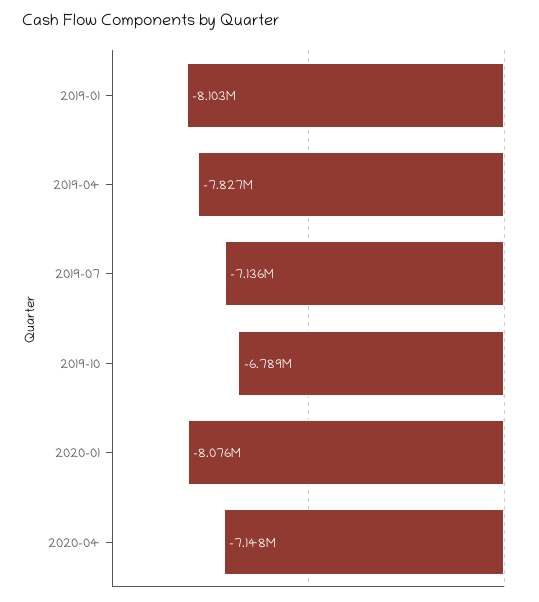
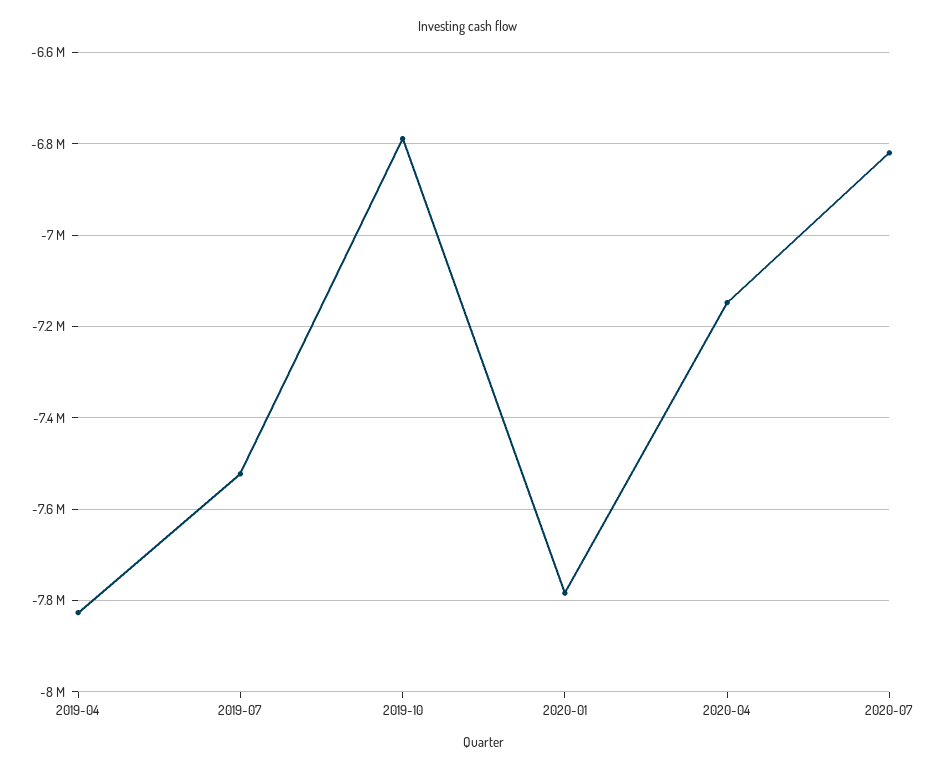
2019-01: -8103000 -> none
2019-07: -7136000 -> -7520000
2020-01: -8076000 -> -7780000
2020-07: none -> -6820000

